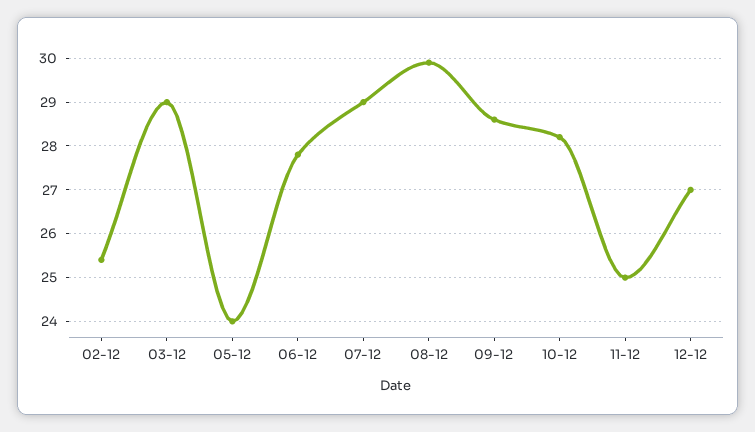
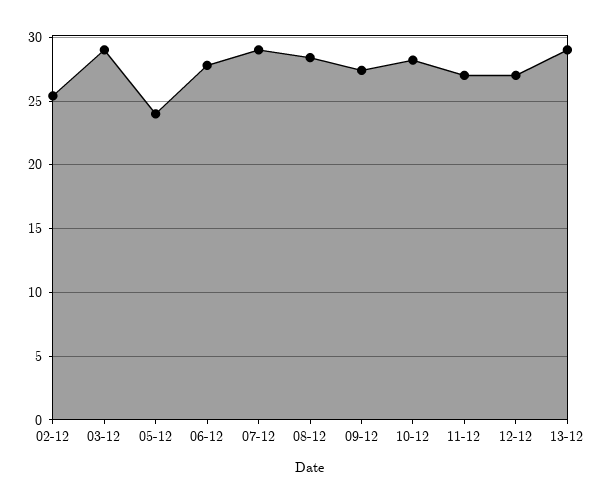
08-12: 30 -> 28.5
09-12: 28.5 -> 27.5
11-12: 25 -> 27
13-12: none -> 29

